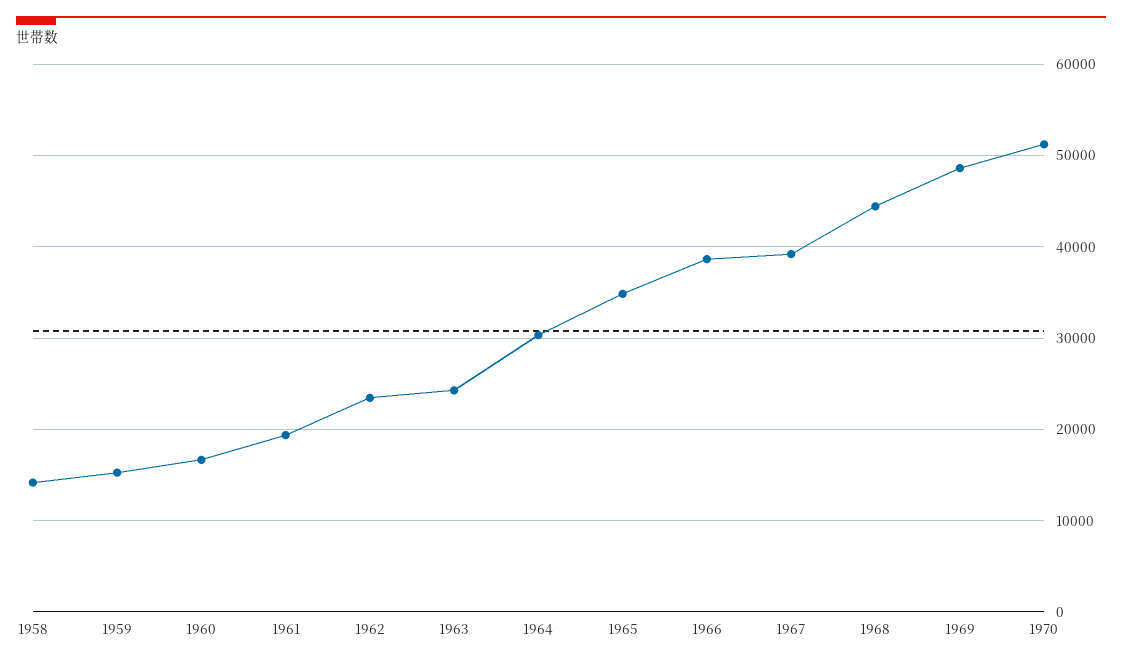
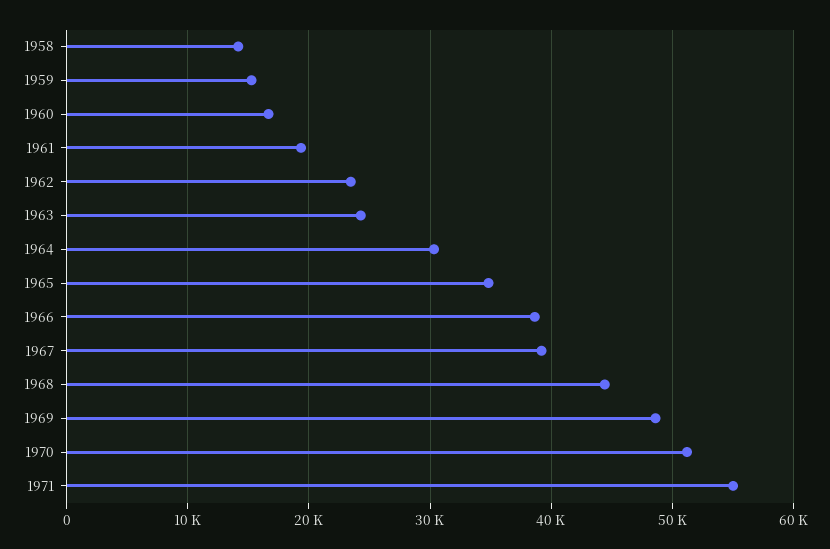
1971: none -> 55000

